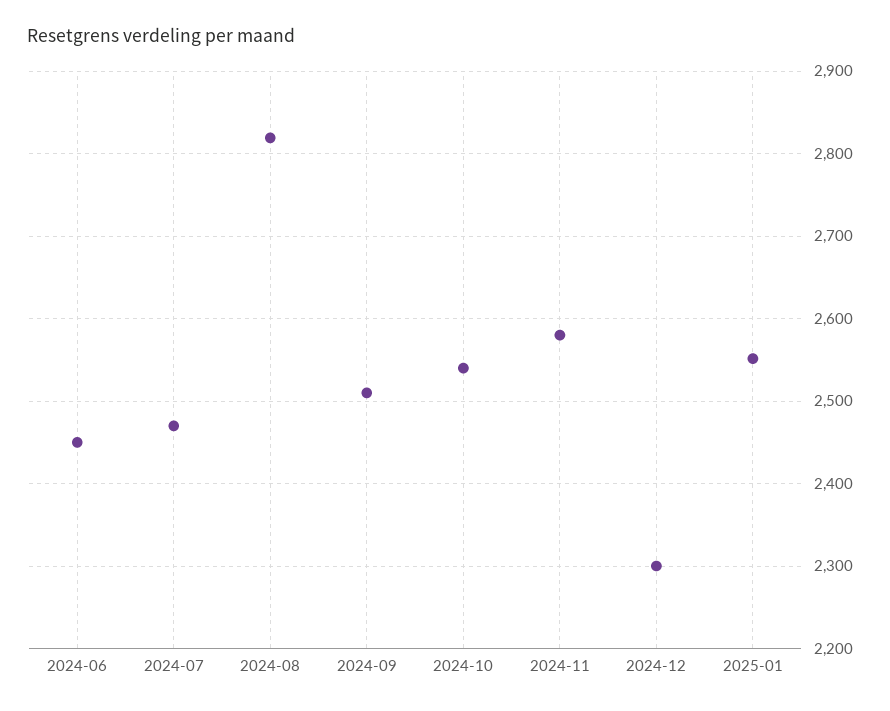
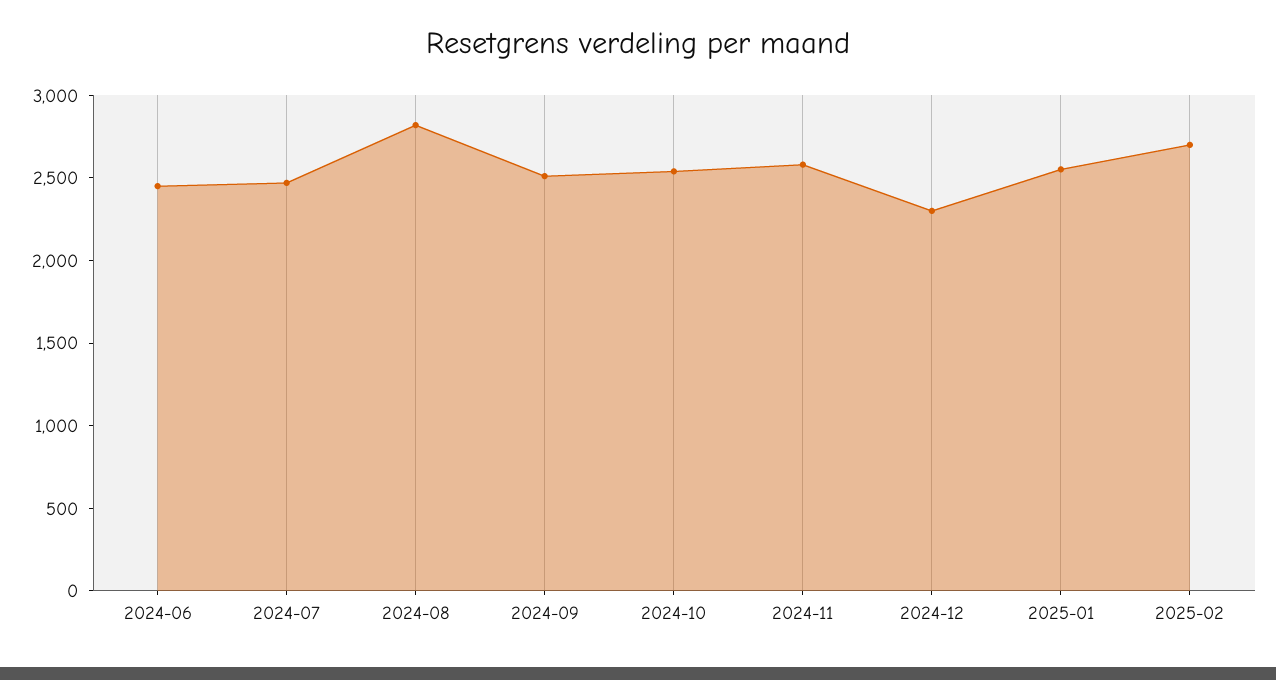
2025-02: none -> 2700

